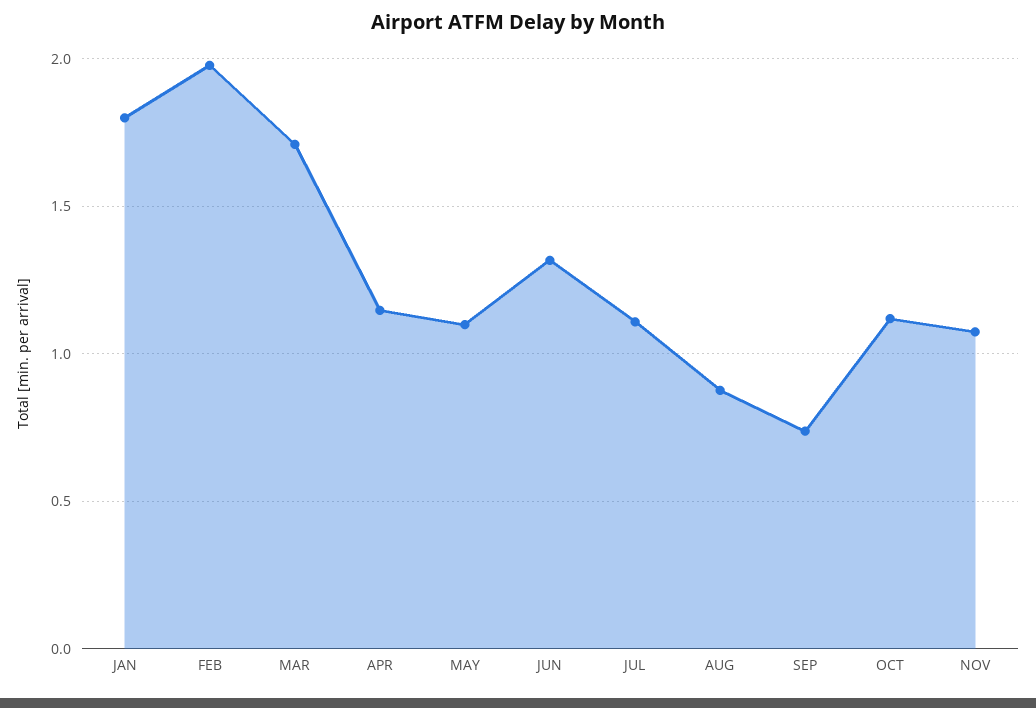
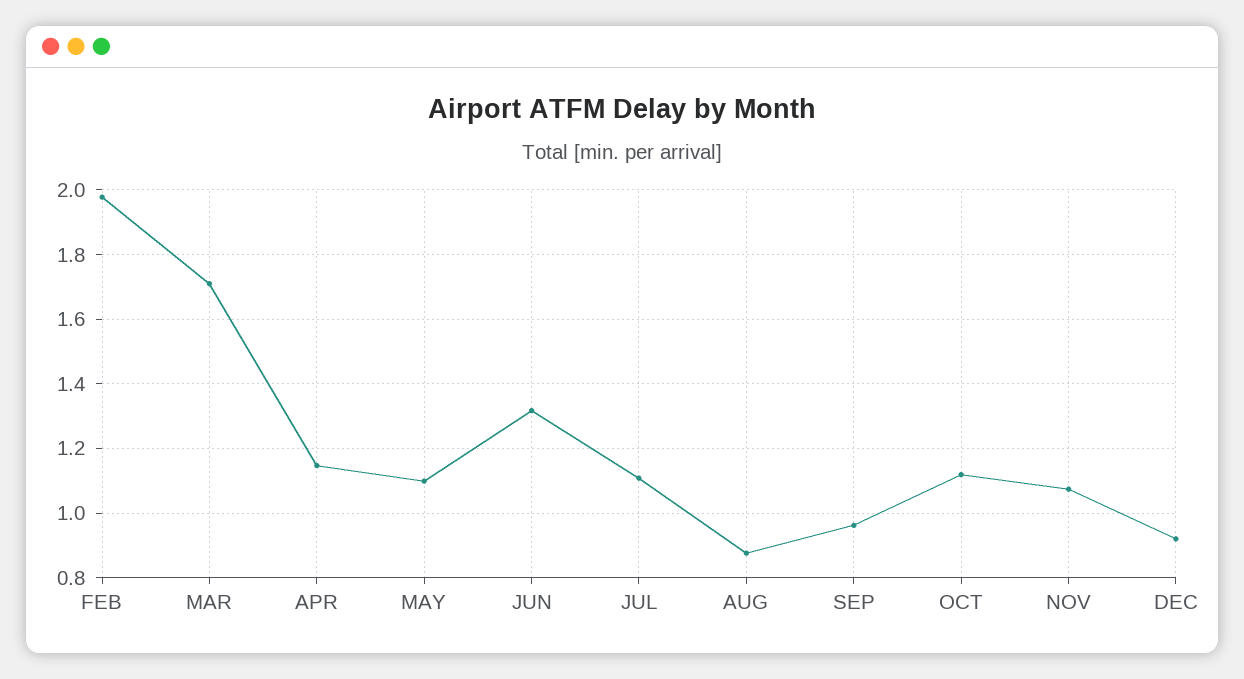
JAN: 1.8 -> none
SEP: 0.75 -> 0.96
DEC: none -> 0.92

